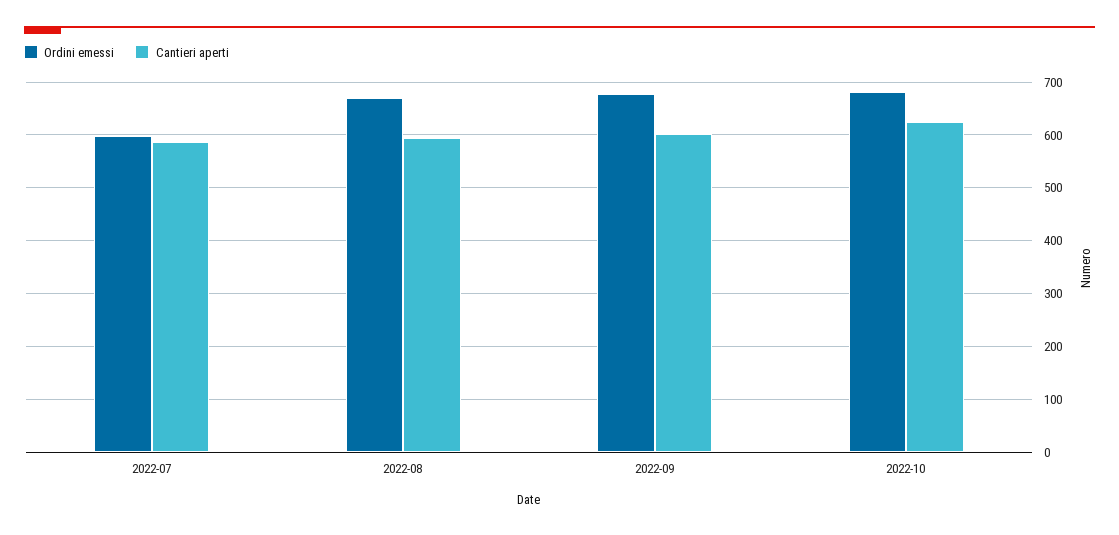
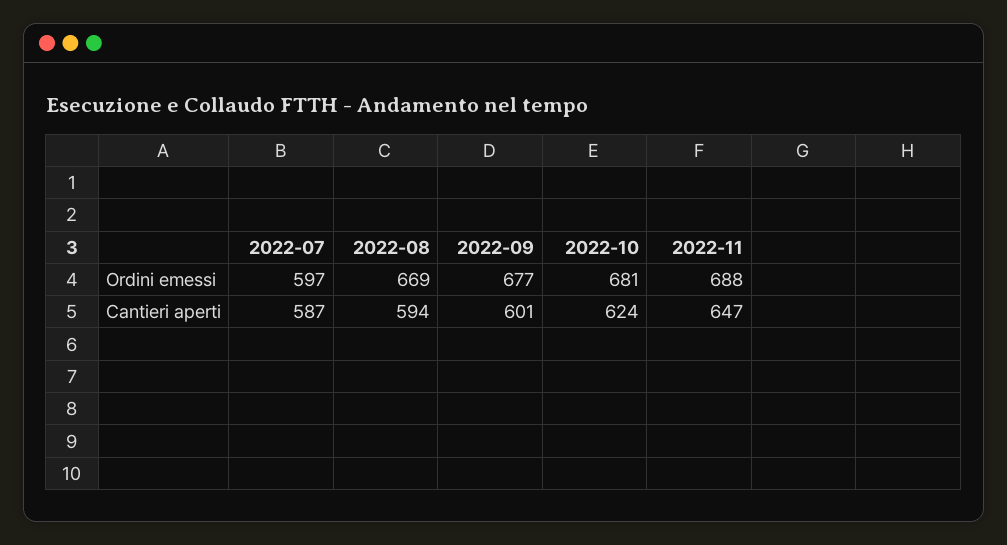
Ordini emessi, 2022-11: none -> 688
Cantieri aperti, 2022-11: none -> 647

